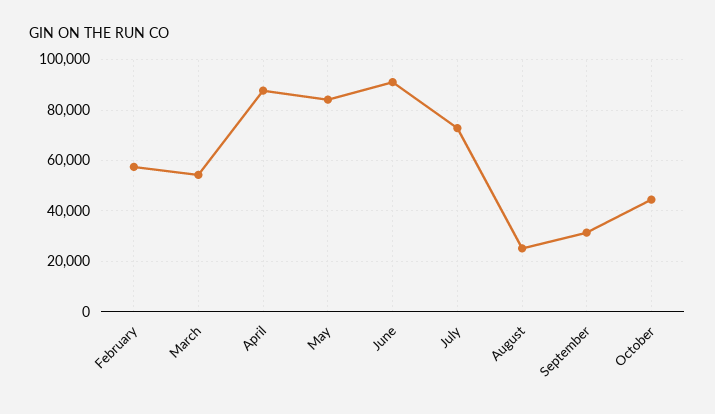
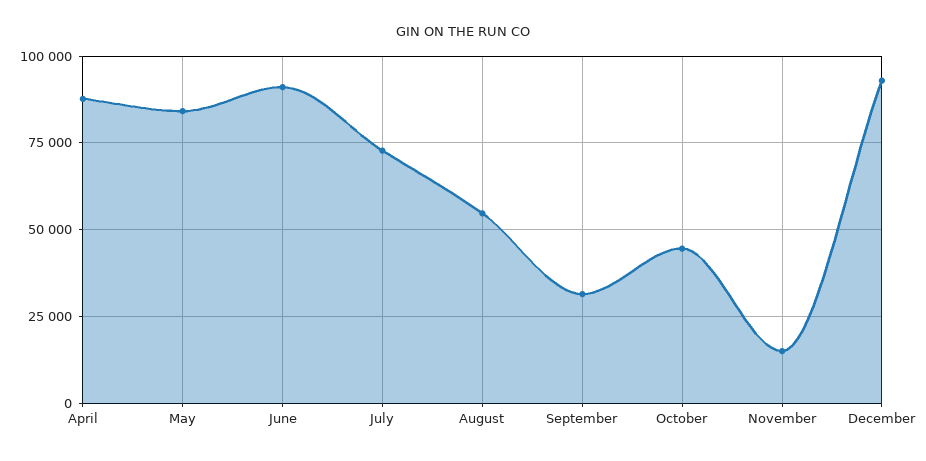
February: 57500 -> none
March: 55000 -> none
August: 25000 -> 55000
November: none -> 15000
December: none -> 92500

